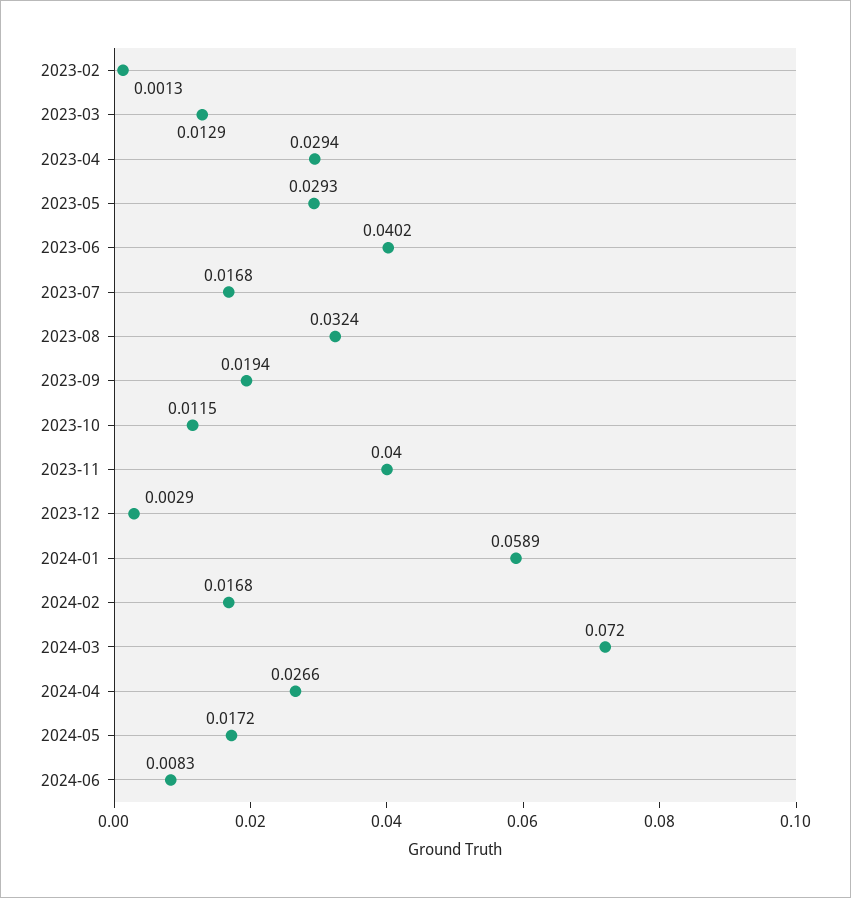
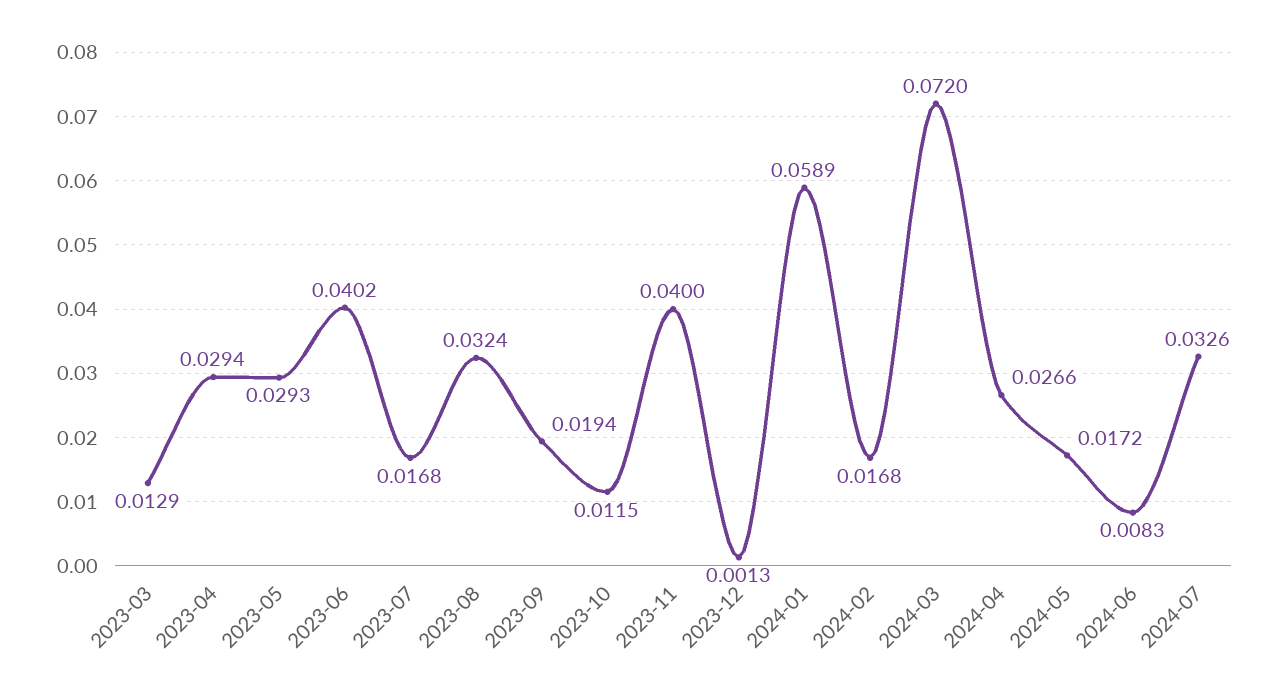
2023-02: 0.0013 -> none
2023-12: 0.0029 -> 0.0013
2024-07: none -> 0.0326

